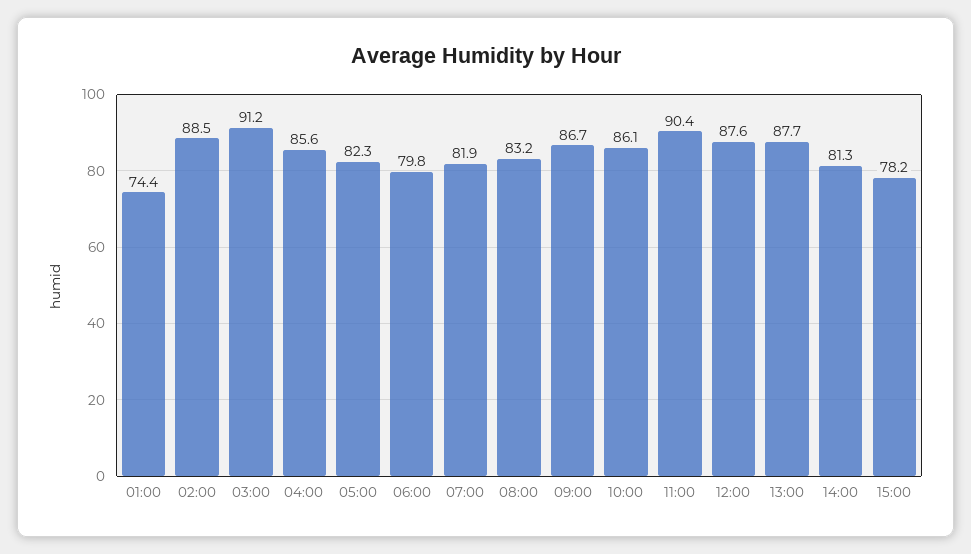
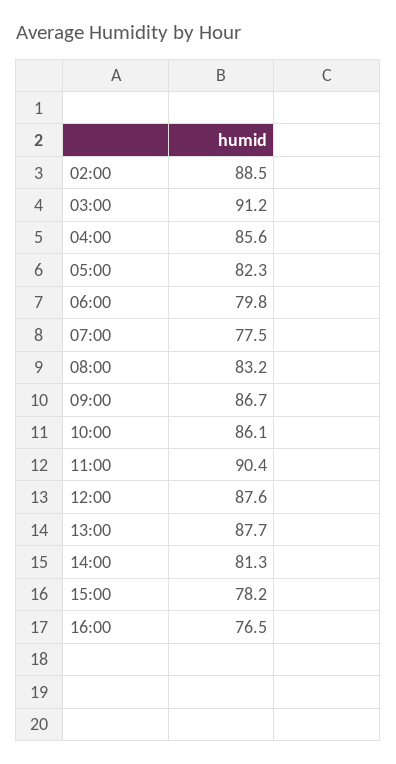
01:00: 74.4 -> none
07:00: 81.9 -> 77.5
16:00: none -> 76.5

